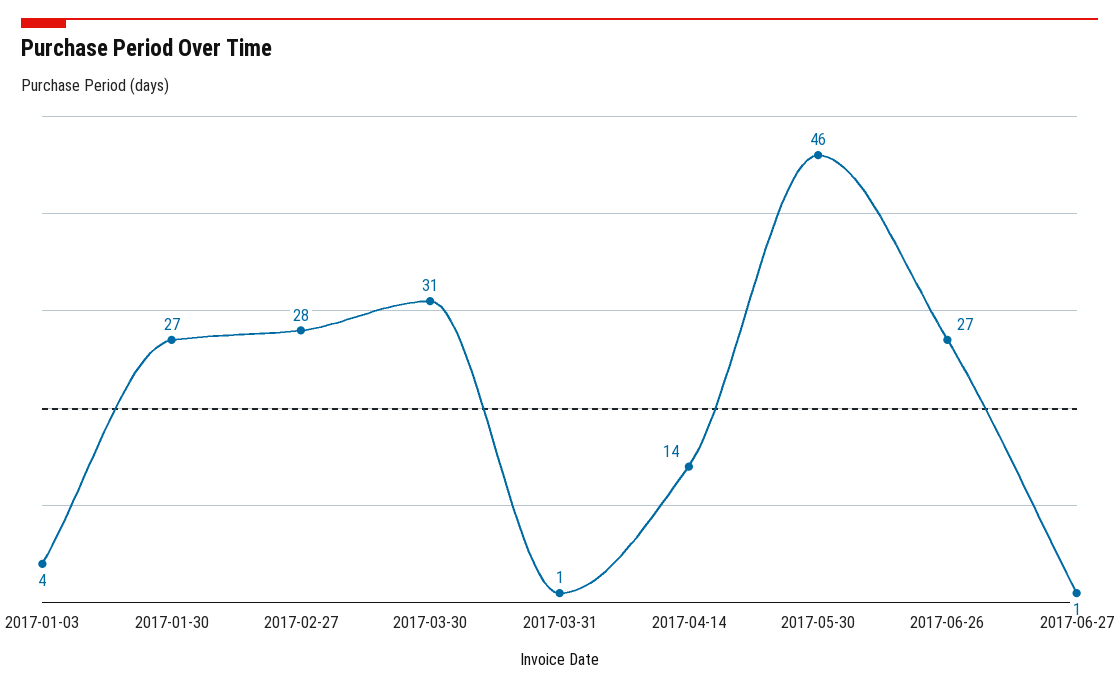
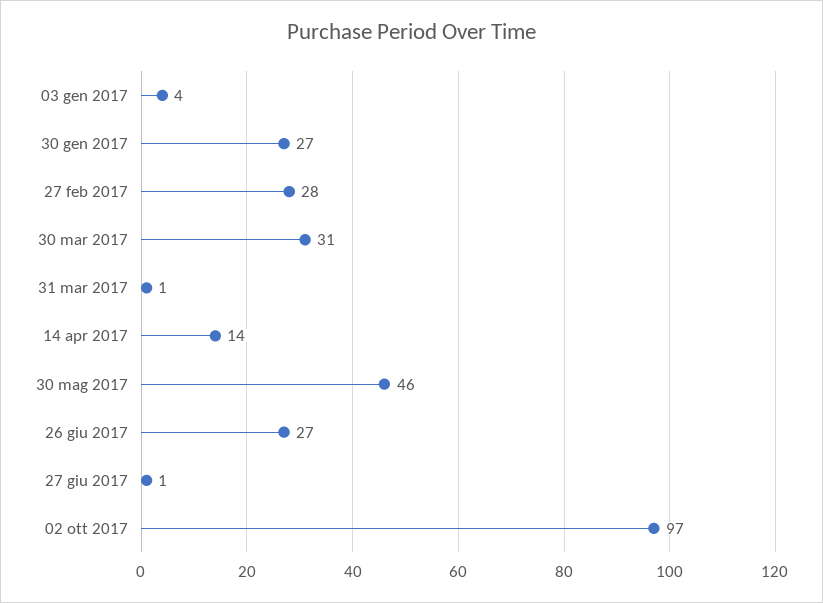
02 ott 2017: none -> 97

